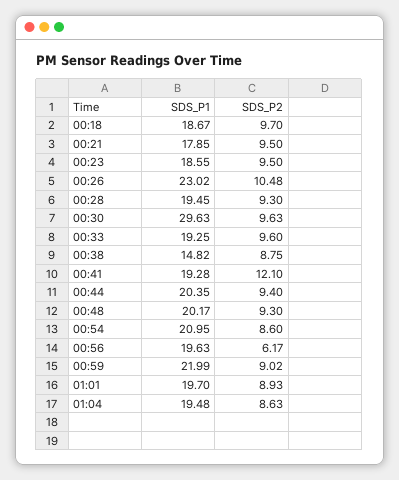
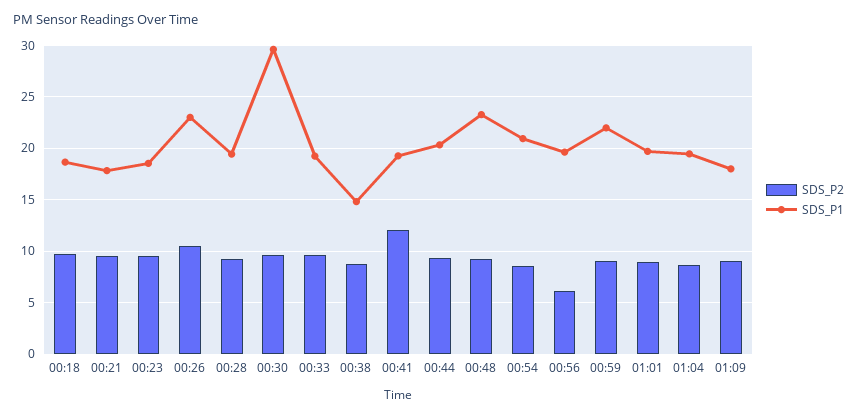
SDS_P1, 00:48: 20.17 -> 23
SDS_P2, 01:09: none -> 9
SDS_P1, 01:09: none -> 18

